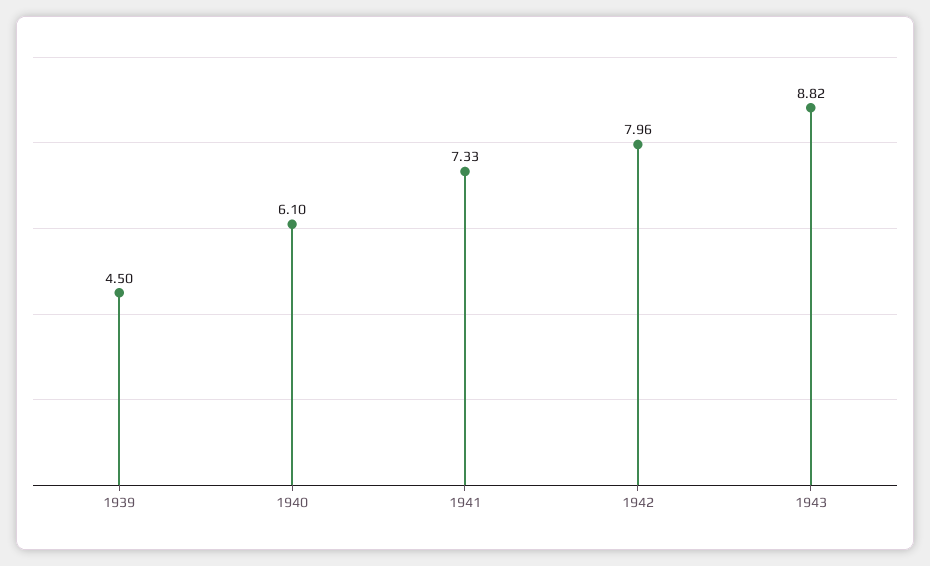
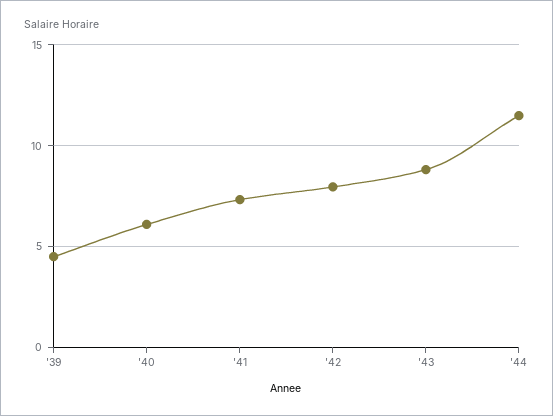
'44: none -> 11.5

